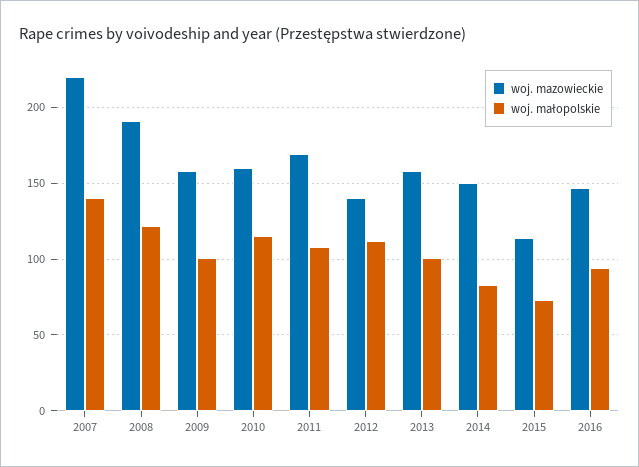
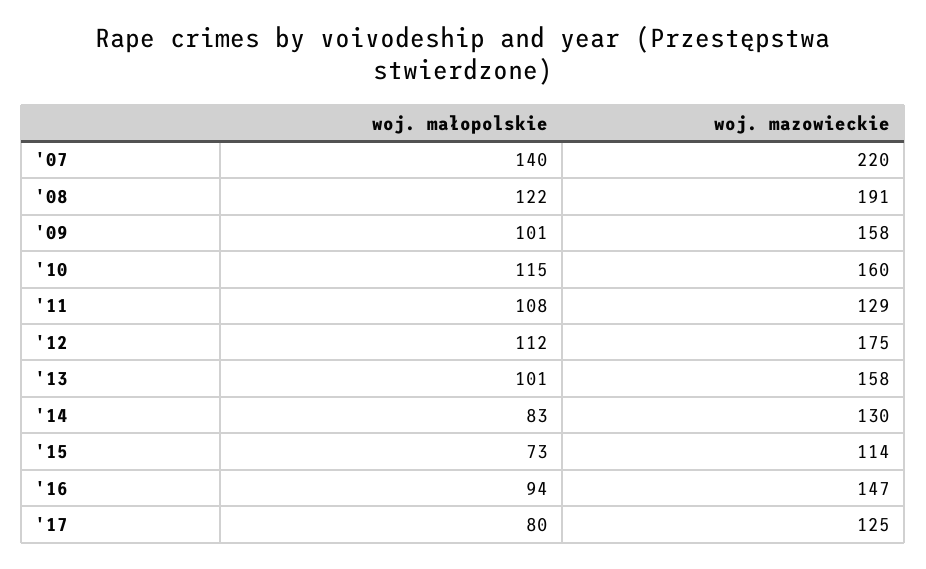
woj. mazowieckie, 2011: 170 -> 129
woj. mazowieckie, 2012: 140 -> 175
woj. mazowieckie, 2014: 150 -> 130
woj. małopolskie, '17: none -> 80
woj. mazowieckie, '17: none -> 125

